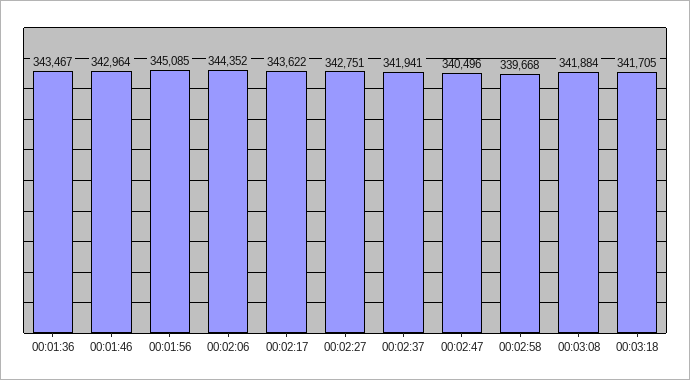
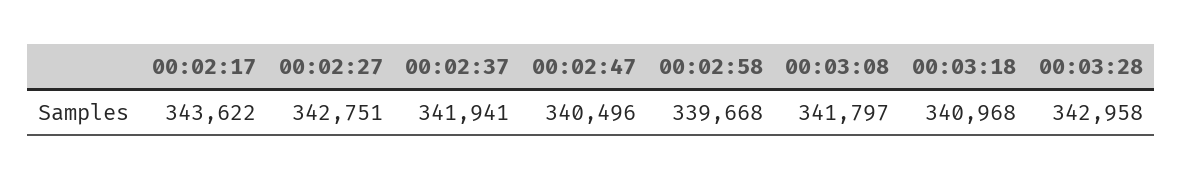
00:01:36: 343467 -> none
00:01:46: 342964 -> none
00:01:56: 345085 -> none
00:02:06: 344352 -> none
00:03:08: 341884 -> 341797
00:03:18: 341705 -> 340968
00:03:28: none -> 342958

